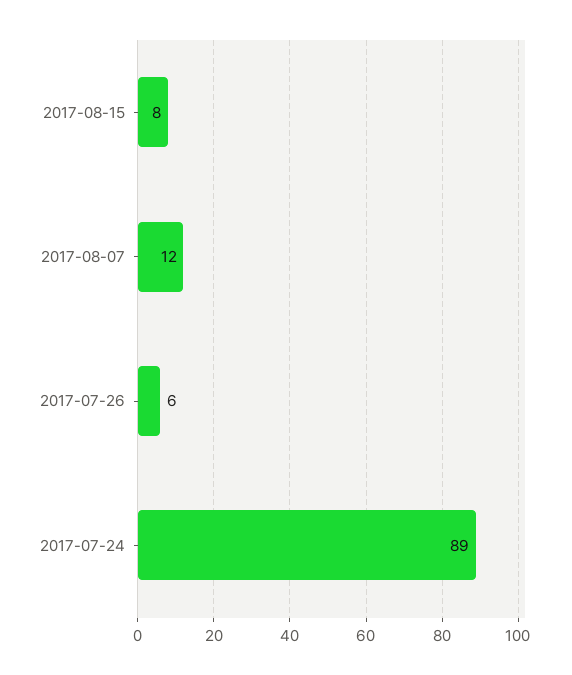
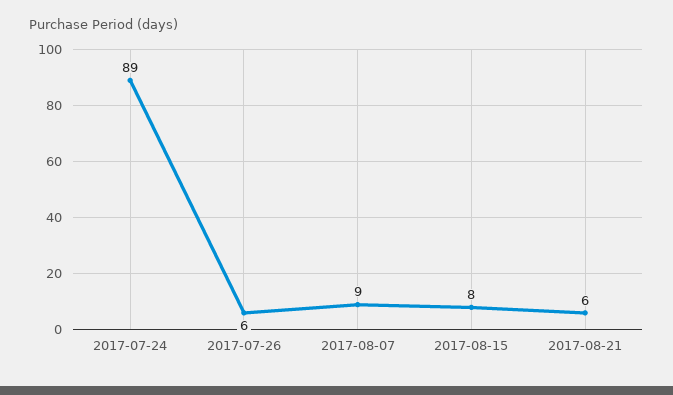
2017-08-07: 12 -> 9
2017-08-21: none -> 6

